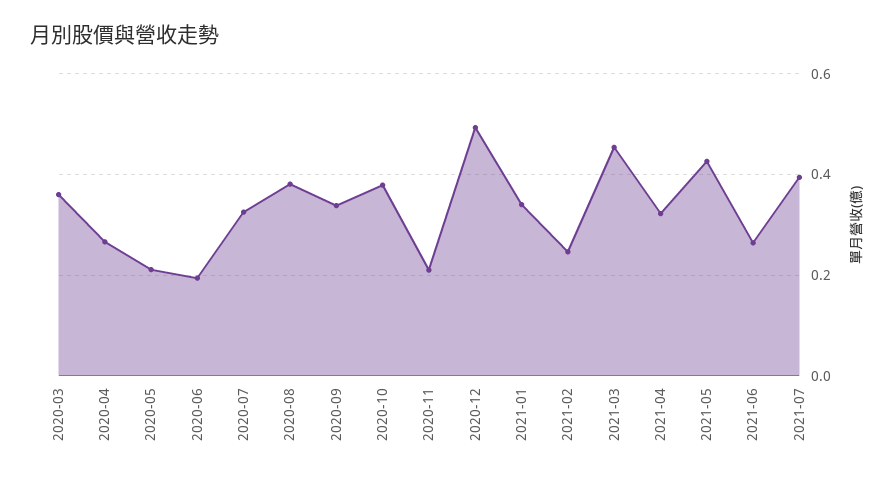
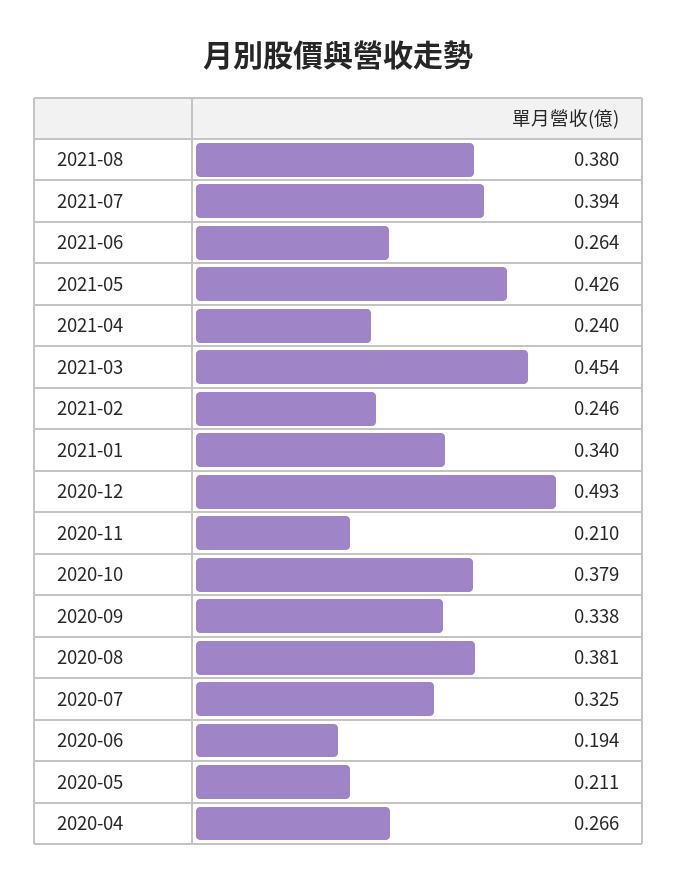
2020-03: 0.36 -> none
2021-04: 0.32 -> 0.24
2021-08: none -> 0.38

